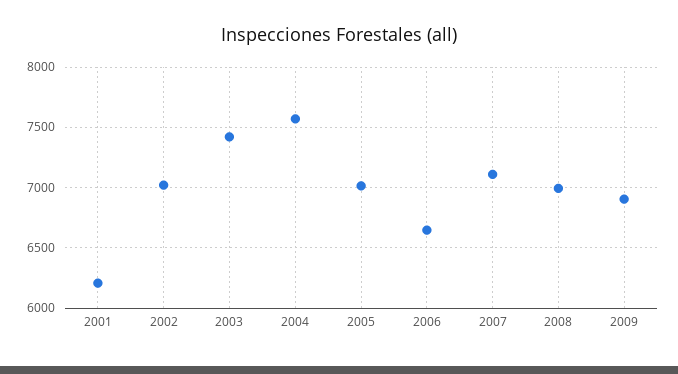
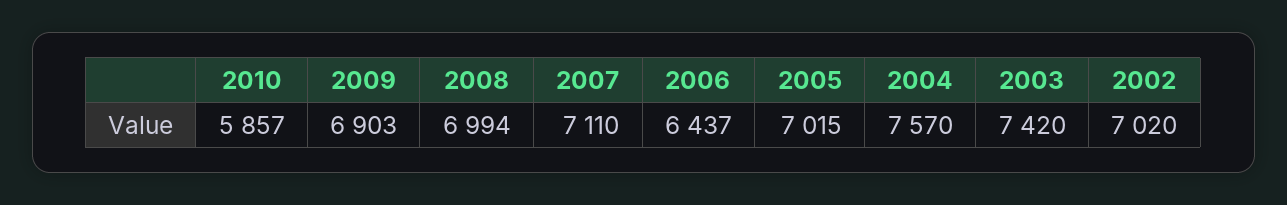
2001: 6200 -> none
2006: 6650 -> 6437
2010: none -> 5857

